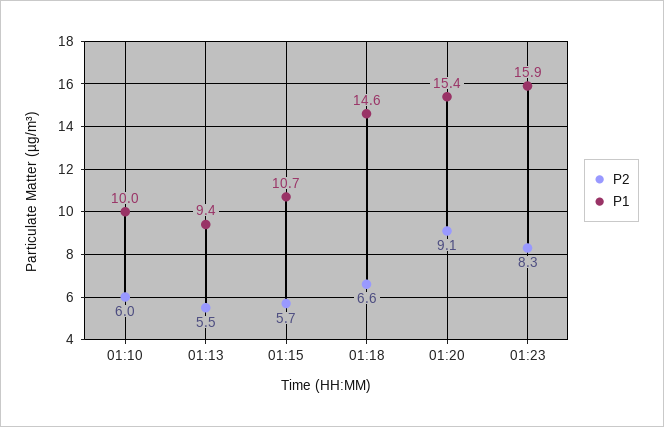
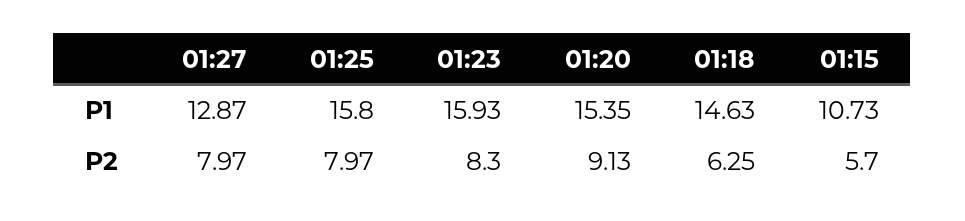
P2, 01:10: 6 -> none
P1, 01:10: 10 -> none
P2, 01:13: 5.5 -> none
P1, 01:13: 9.4 -> none
P2, 01:18: 6.6 -> 6.25
P1, 01:27: none -> 12.87
P1, 01:25: none -> 15.8
P2, 01:27: none -> 7.97
P2, 01:25: none -> 7.97

